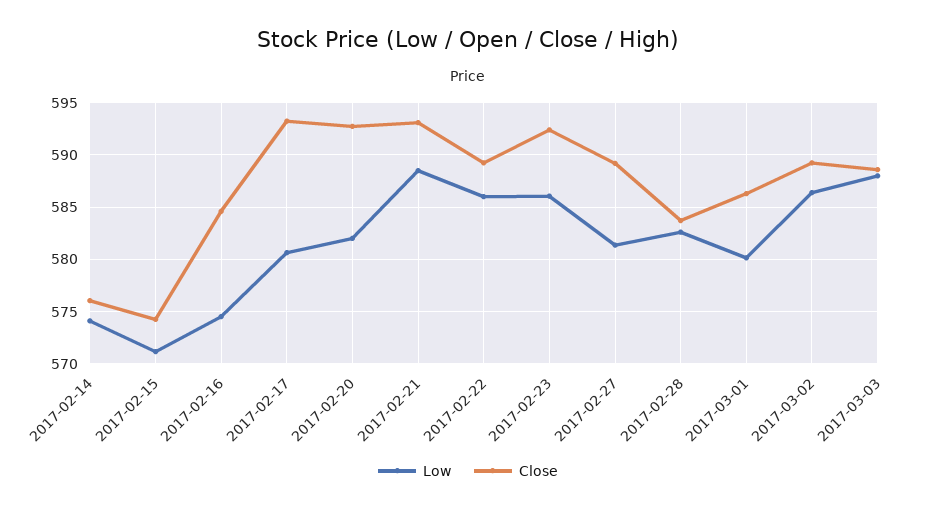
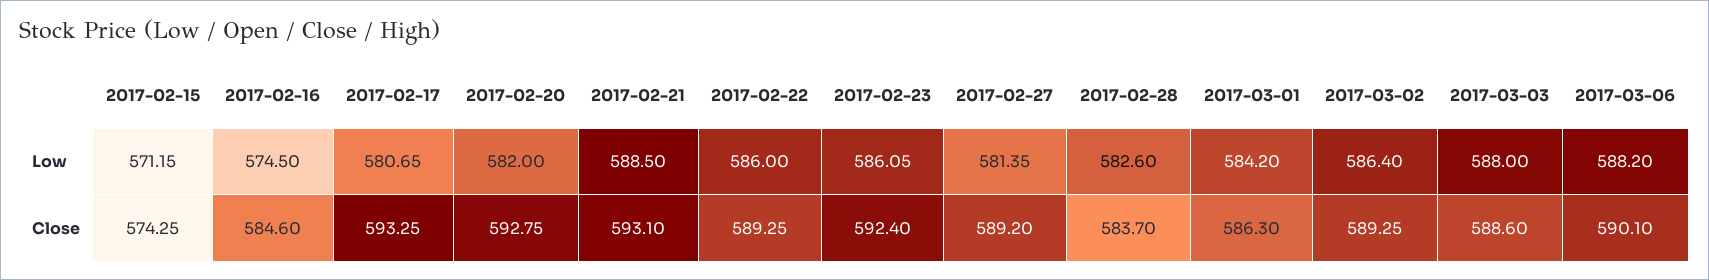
Low, 2017-02-14: 574 -> none
Close, 2017-02-14: 576 -> none
Low, 2017-03-01: 580 -> 584.2
Low, 2017-03-06: none -> 588.2
Close, 2017-03-06: none -> 590.1

